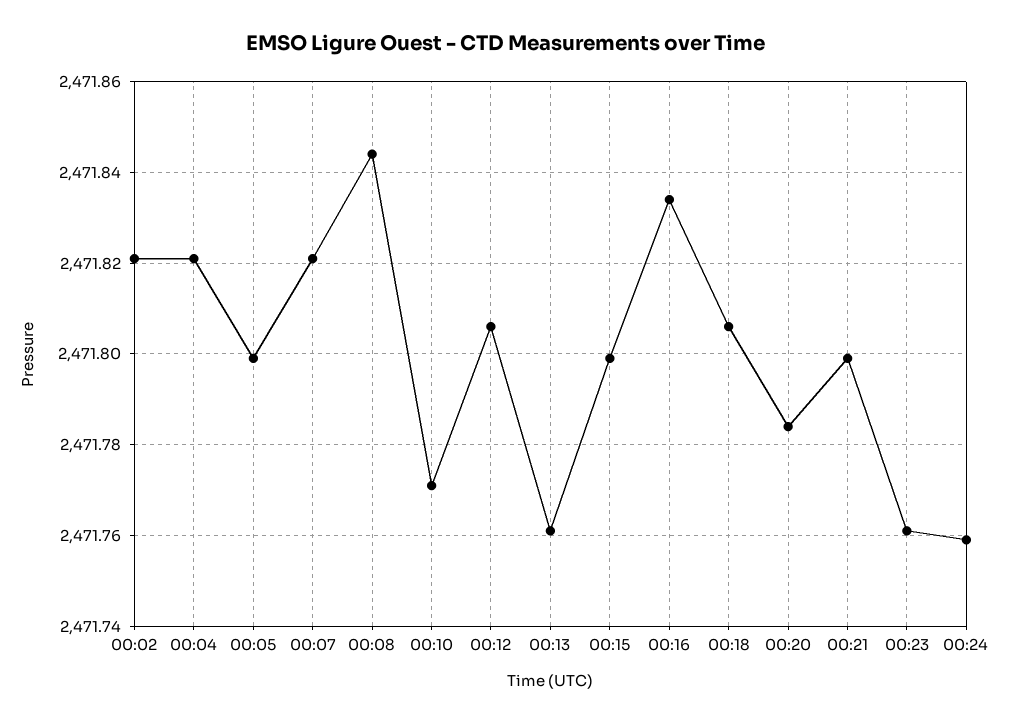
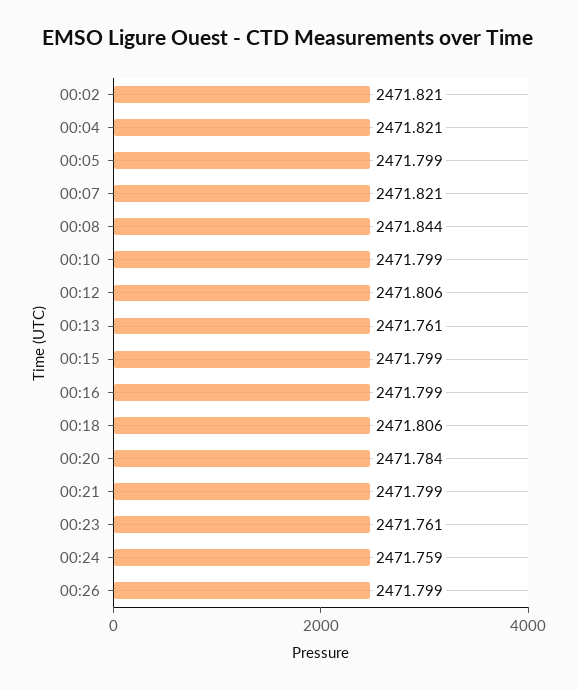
00:10: 2471.77 -> 2471.799
00:16: 2471.835 -> 2471.799
00:26: none -> 2471.799

